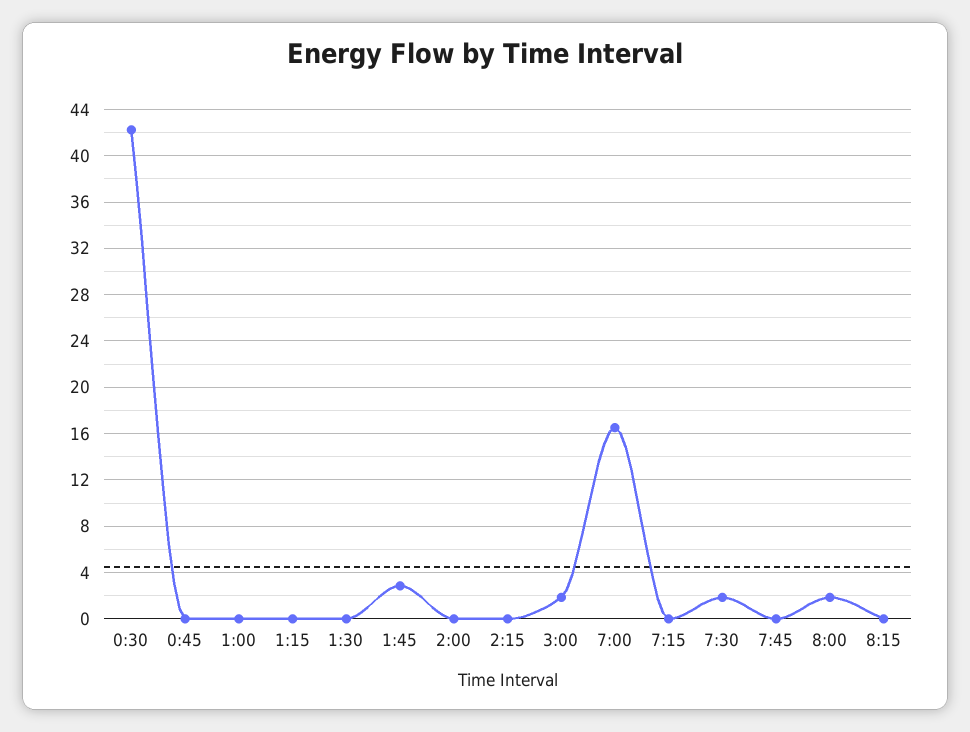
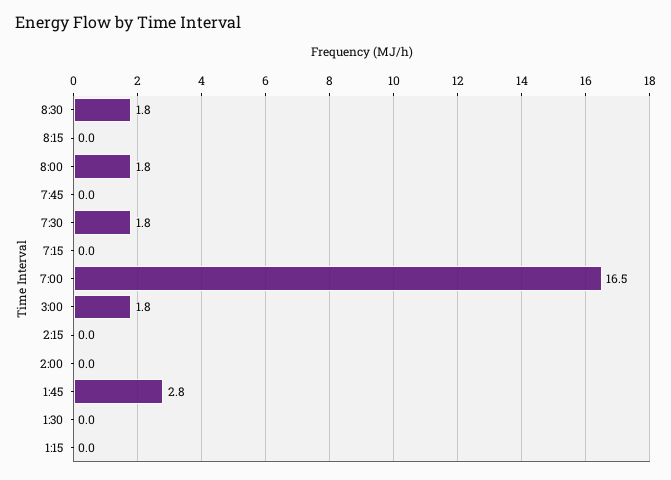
0:30: 42 -> none
0:45: 0 -> none
1:00: 0 -> none
8:30: none -> 1.8

